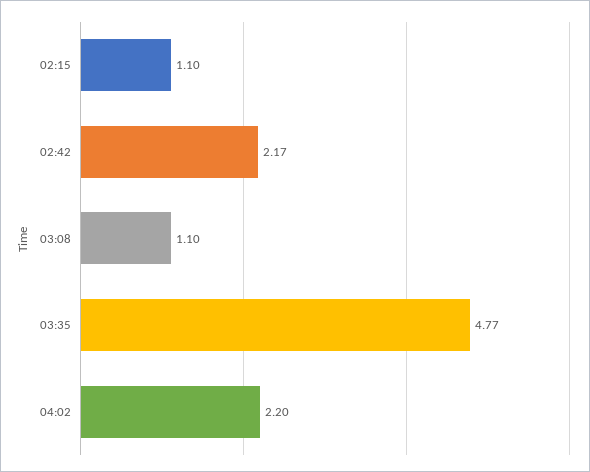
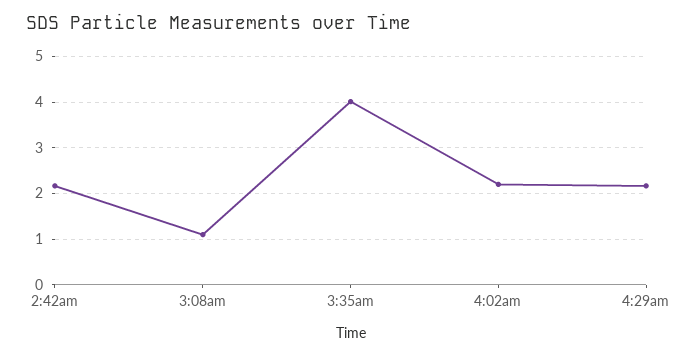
02:15: 1.1 -> none
03:35: 4.77 -> 4
4:29am: none -> 2.2

